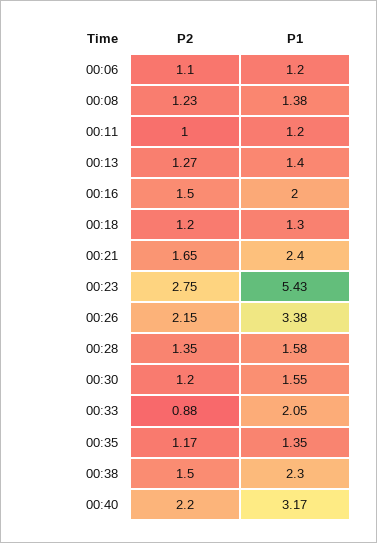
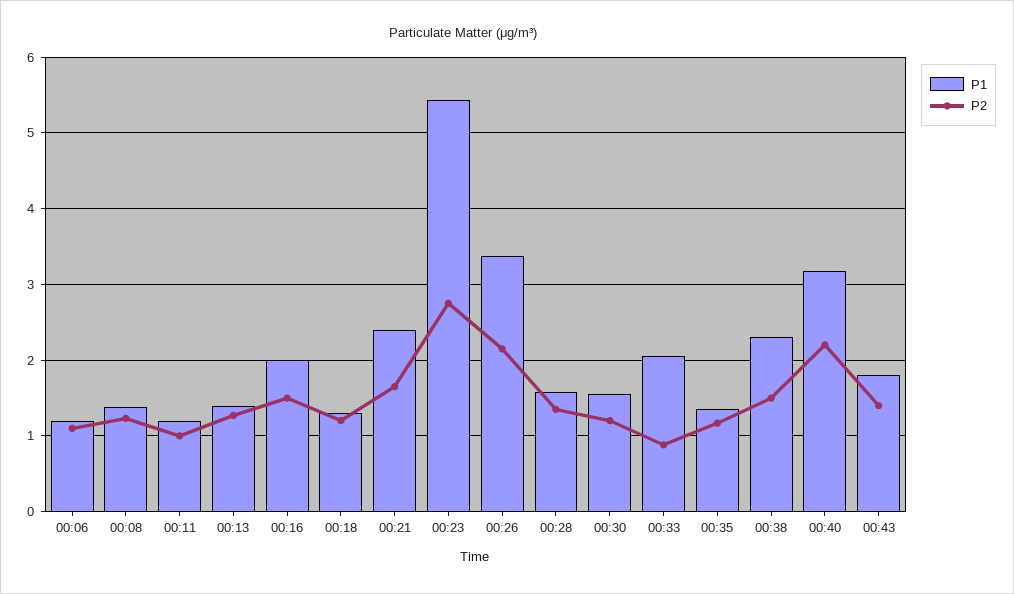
P1, 00:43: none -> 1.8
P2, 00:43: none -> 1.4

